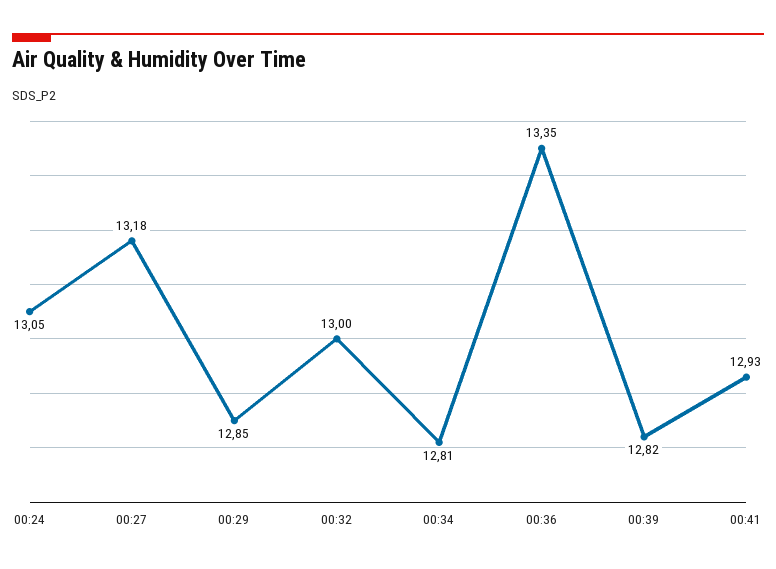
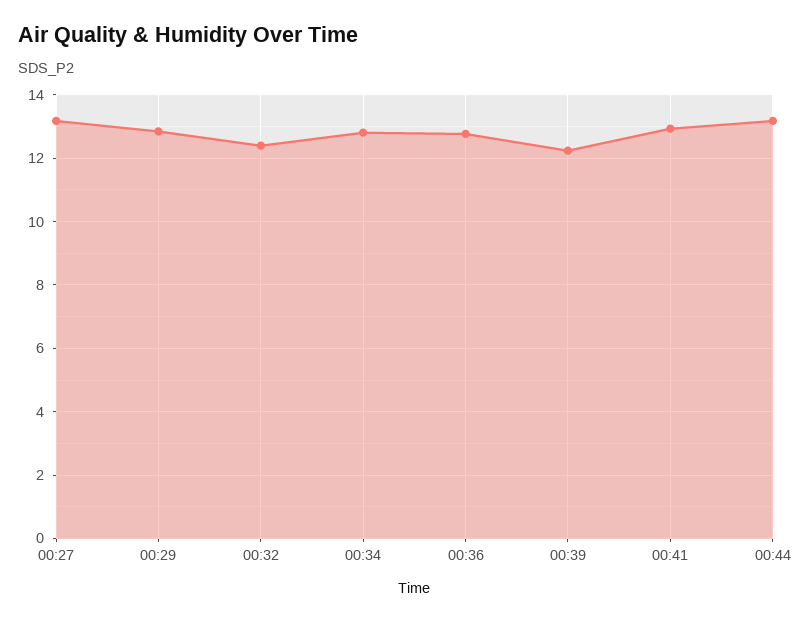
00:24: 13.05 -> none
00:32: 13 -> 12.4
00:36: 13.35 -> 12.8
00:39: 12.82 -> 12.2
00:44: none -> 13.2

